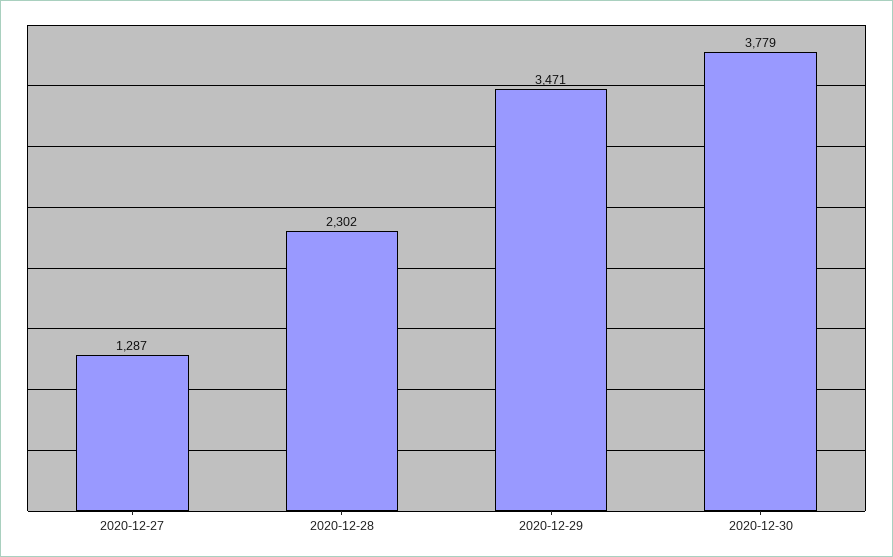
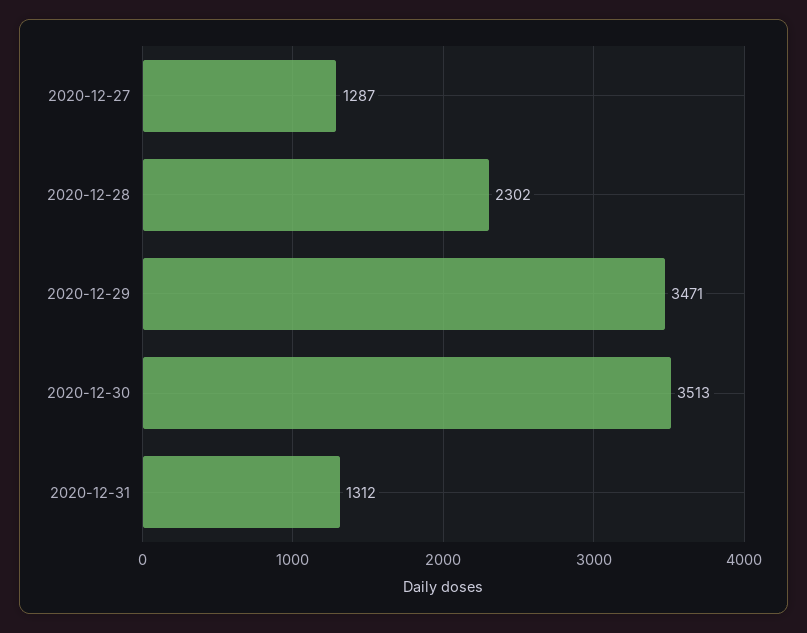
2020-12-30: 3779 -> 3513
2020-12-31: none -> 1312

